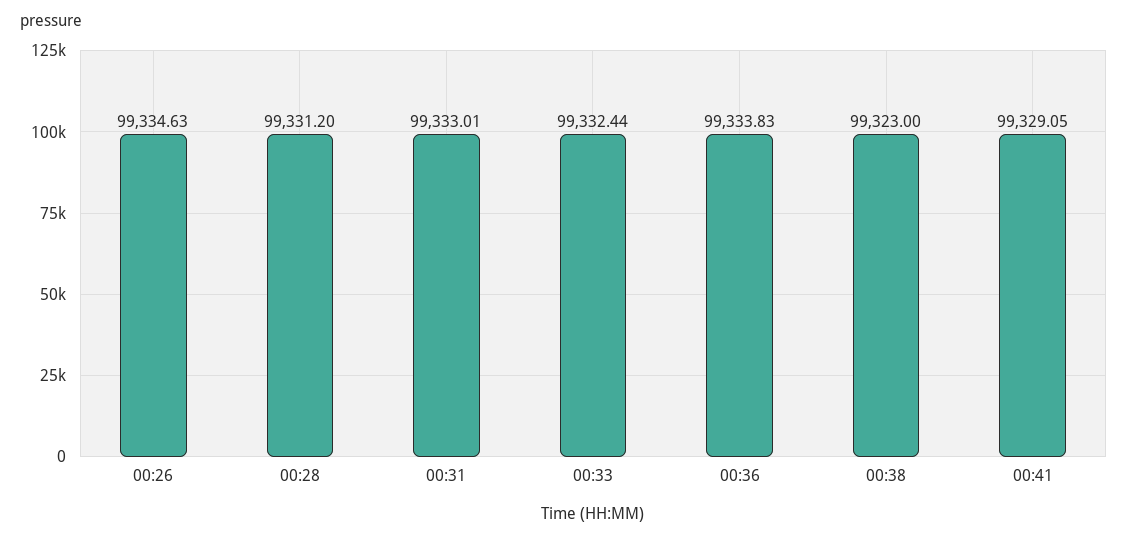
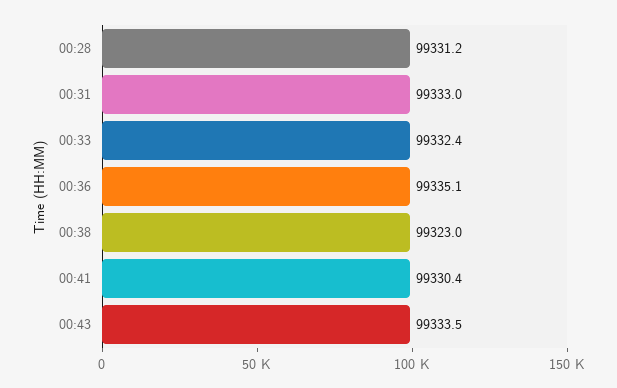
00:26: 99334.63 -> none
00:36: 99333.83 -> 99335.1
00:41: 99329.05 -> 99330.4
00:43: none -> 99333.5

